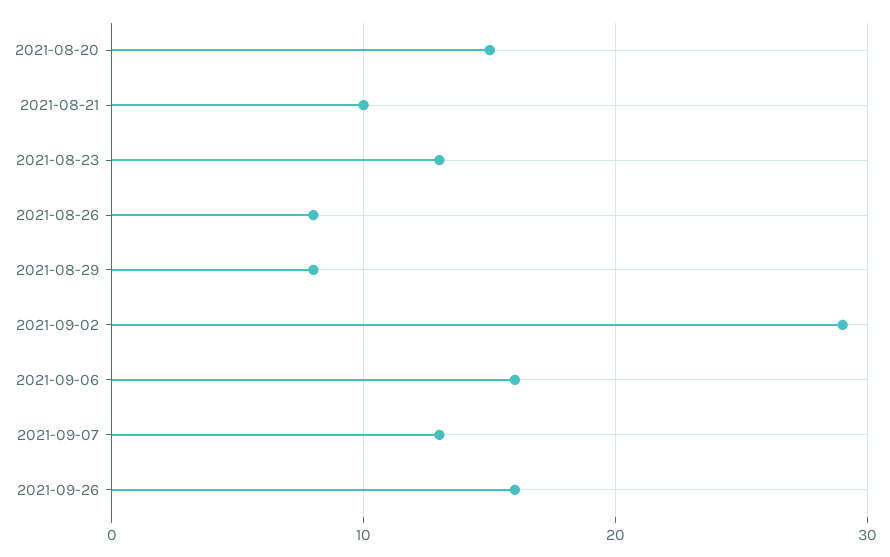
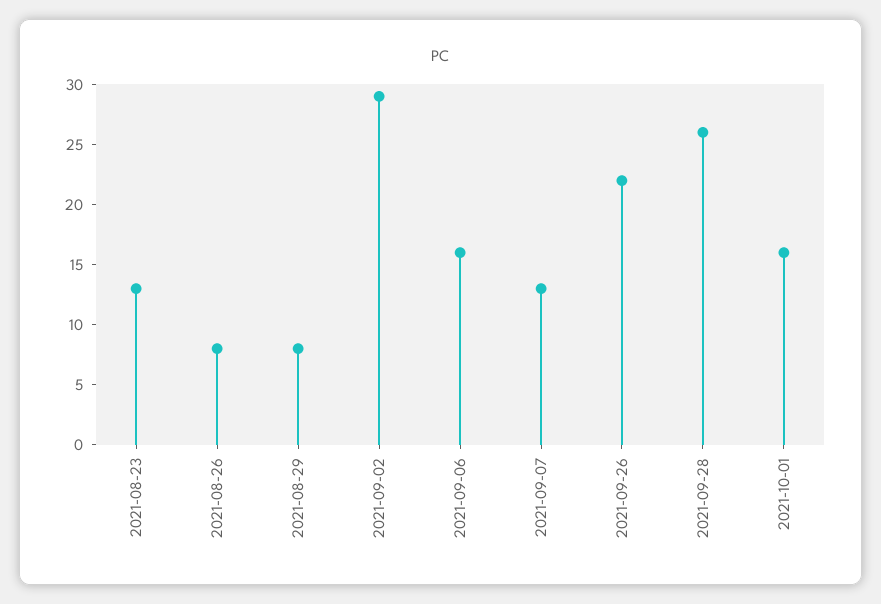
2021-08-20: 15 -> none
2021-08-21: 10 -> none
2021-09-26: 16 -> 22
2021-09-28: none -> 26
2021-10-01: none -> 16

